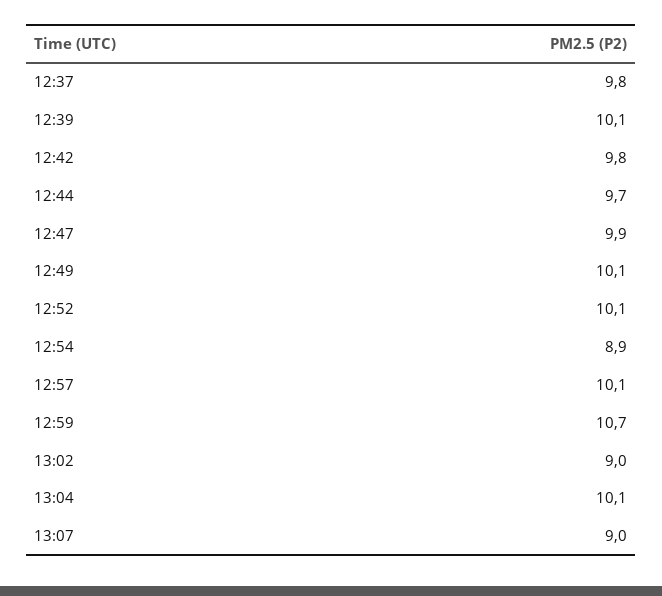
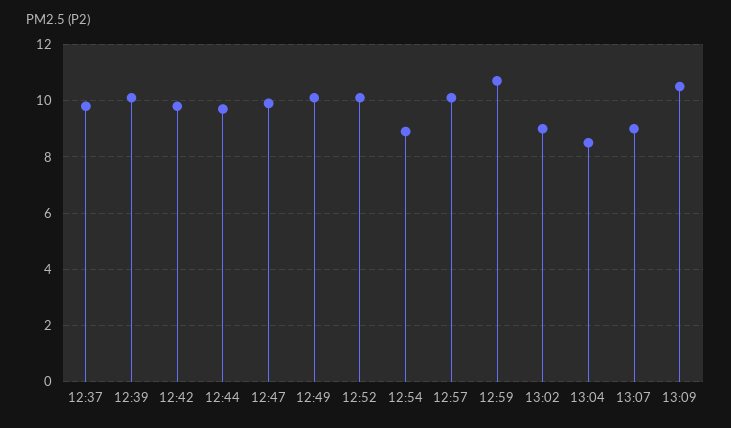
13:04: 10.1 -> 8.5
13:09: none -> 10.5

